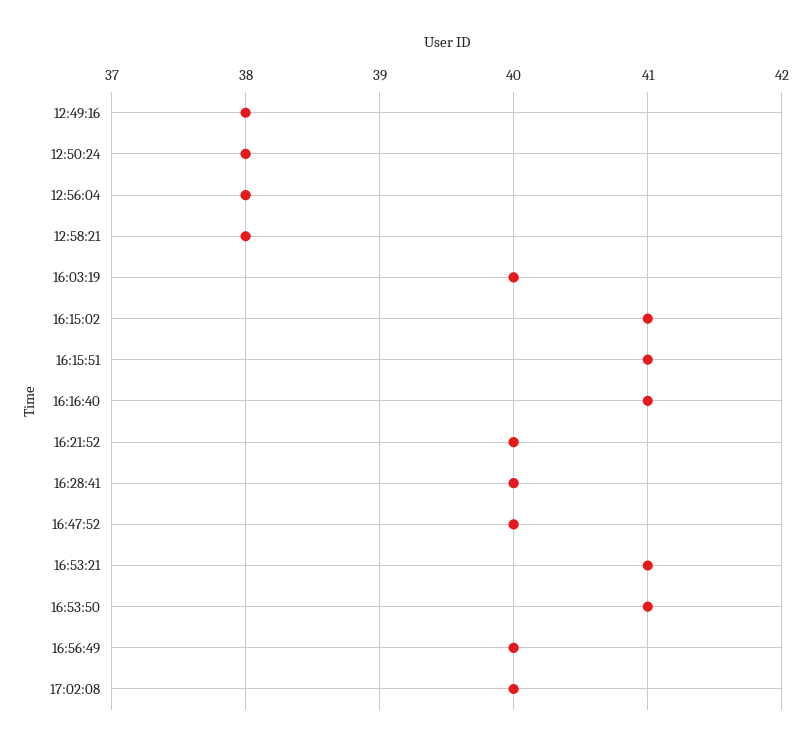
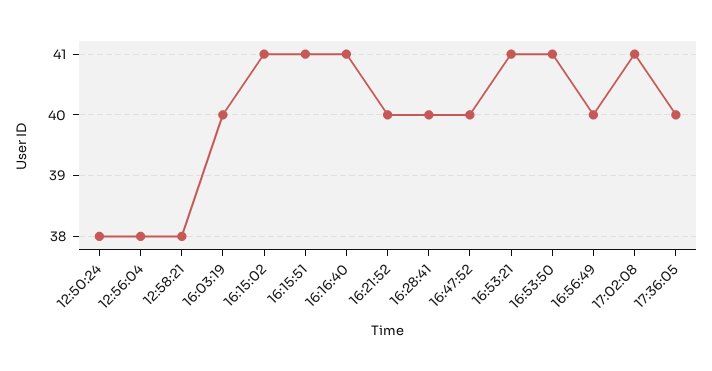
12:49:16: 38 -> none
17:02:08: 40 -> 41
17:36:05: none -> 40

